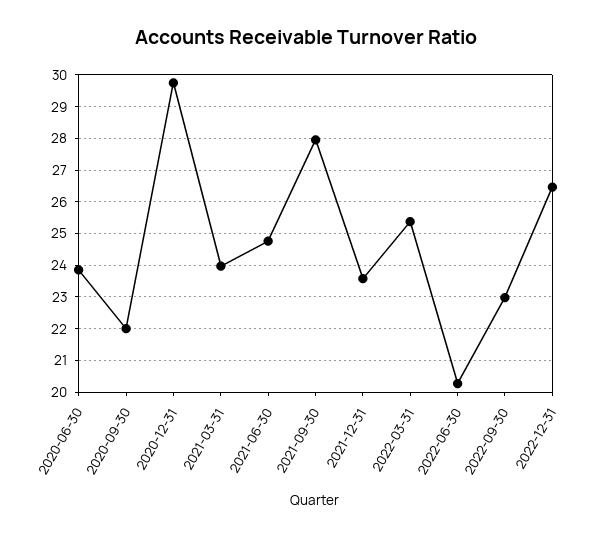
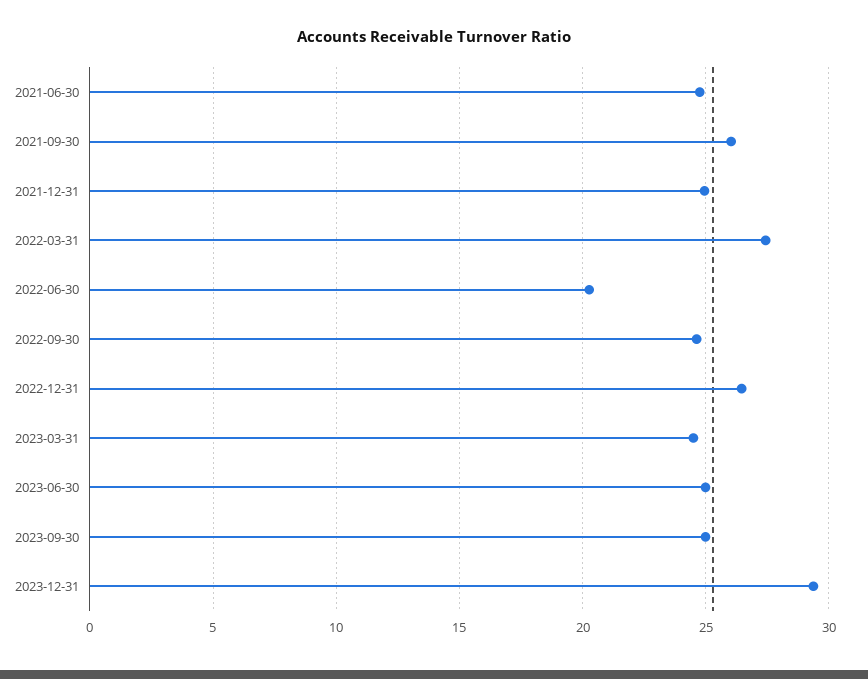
2020-06-30: 23.8 -> none
2020-09-30: 22 -> none
2020-12-31: 29.8 -> none
2021-03-31: 24 -> none
2021-09-30: 28 -> 26
2021-12-31: 23.6 -> 25
2022-03-31: 25.4 -> 27.5
2022-09-30: 23 -> 24.5
2023-03-31: none -> 24.5
2023-06-30: none -> 25
2023-09-30: none -> 25
2023-12-31: none -> 29.5

